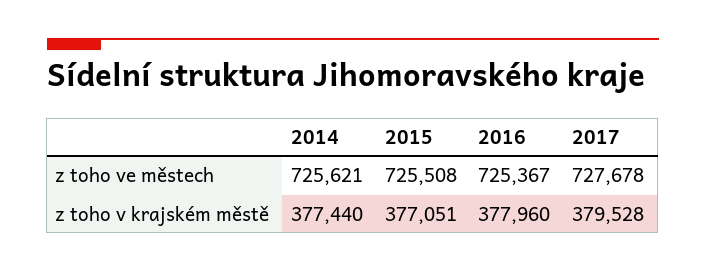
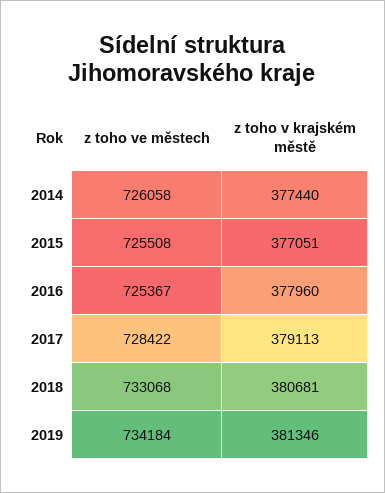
2014, z toho ve městech: 725621 -> 726058
2017, z toho ve městech: 727678 -> 728422
2017, z toho v krajském městě: 379528 -> 379113
2018, z toho ve městech: none -> 733068
2018, z toho v krajském městě: none -> 380681
2019, z toho ve městech: none -> 734184
2019, z toho v krajském městě: none -> 381346

